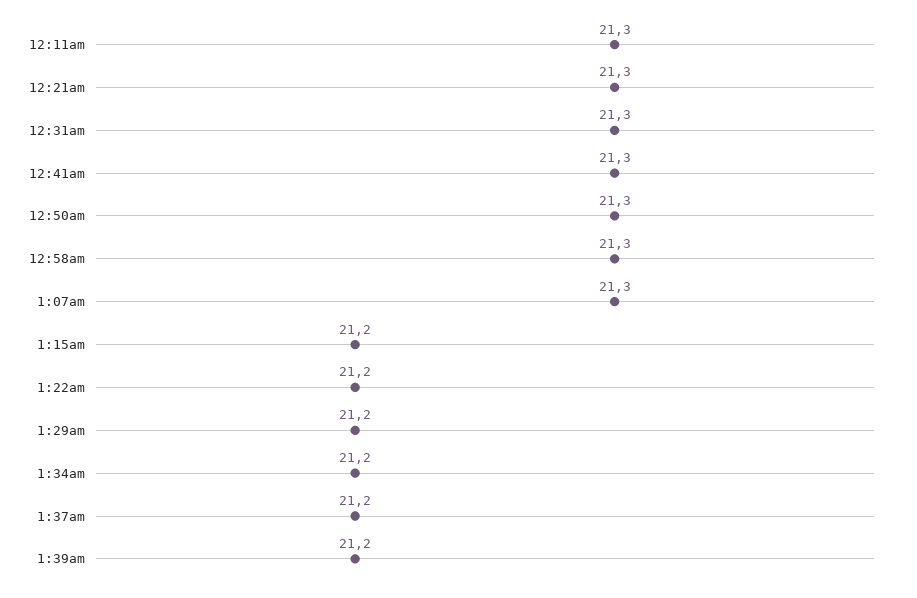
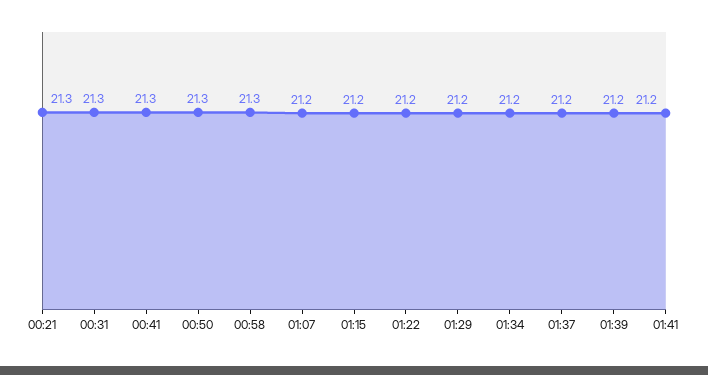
12:11am: 21.3 -> none
1:07am: 21.3 -> 21.2
01:41: none -> 21.2

